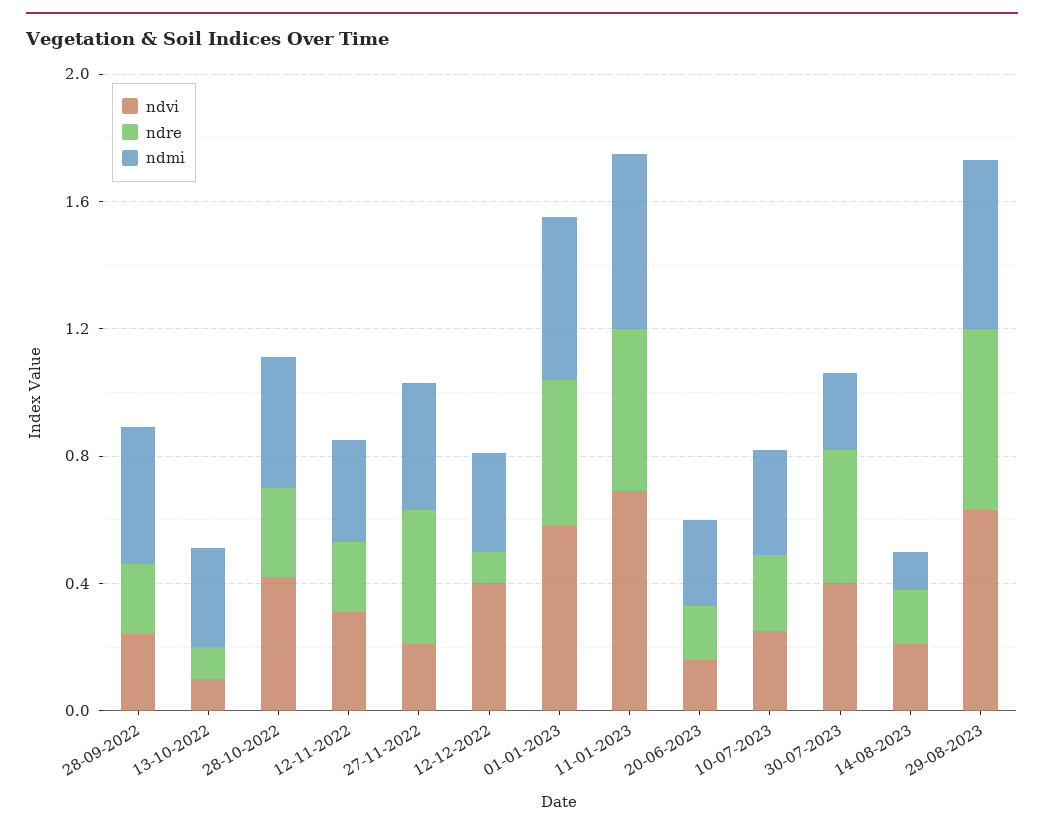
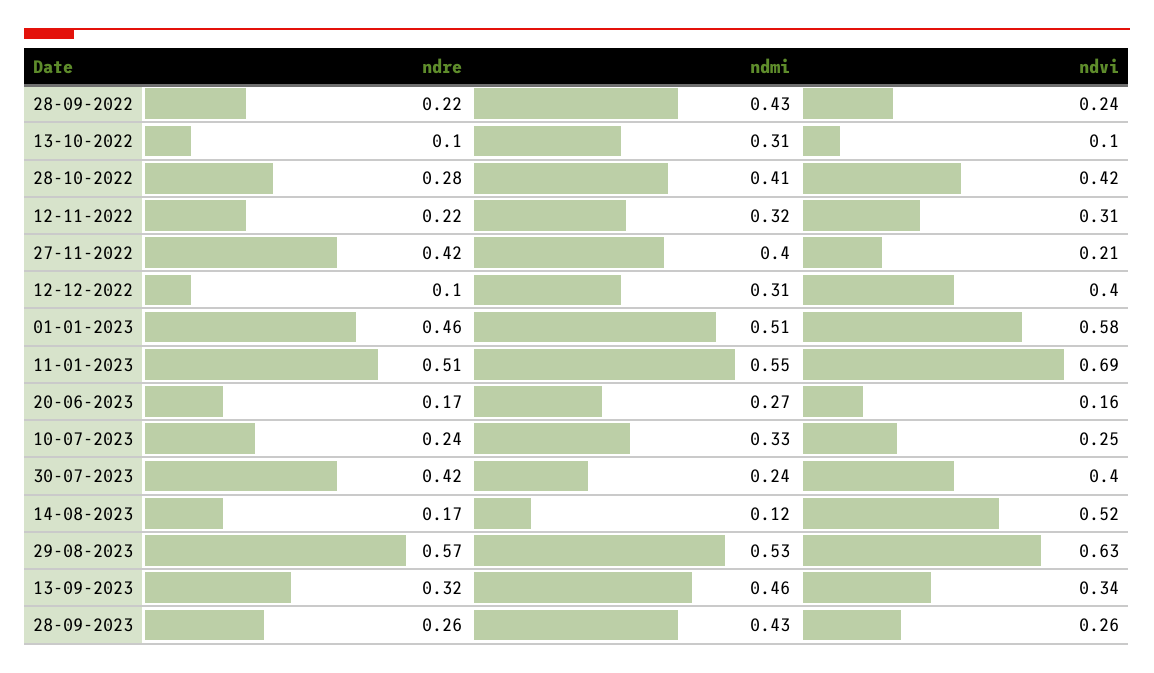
ndvi, 14-08-2023: 0.2 -> 0.52
ndre, 13-09-2023: none -> 0.32
ndmi, 13-09-2023: none -> 0.46
ndvi, 13-09-2023: none -> 0.34
ndre, 28-09-2023: none -> 0.26
ndmi, 28-09-2023: none -> 0.43
ndvi, 28-09-2023: none -> 0.26

